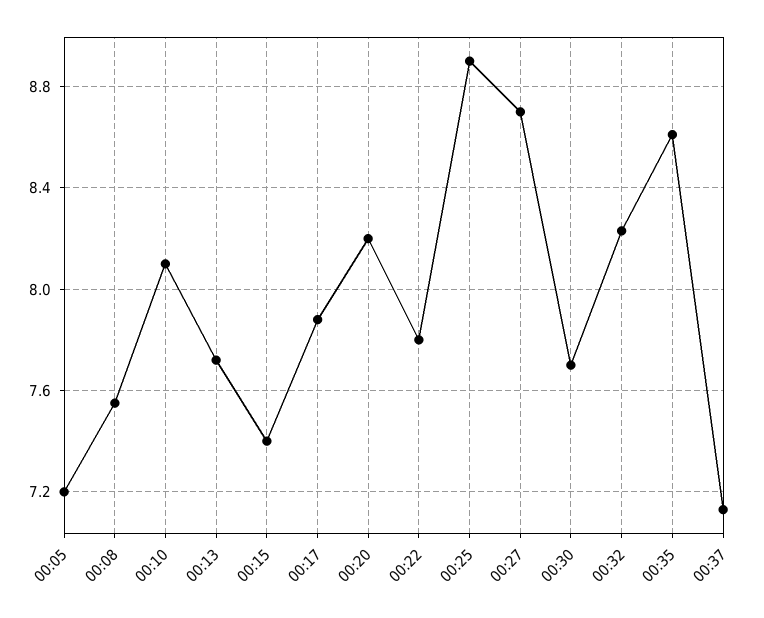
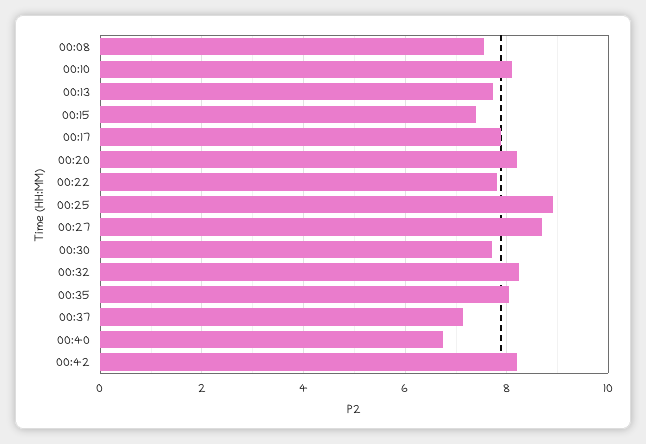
00:05: 7.2 -> none
00:35: 8.6 -> 8
00:40: none -> 6.8
00:42: none -> 8.2

